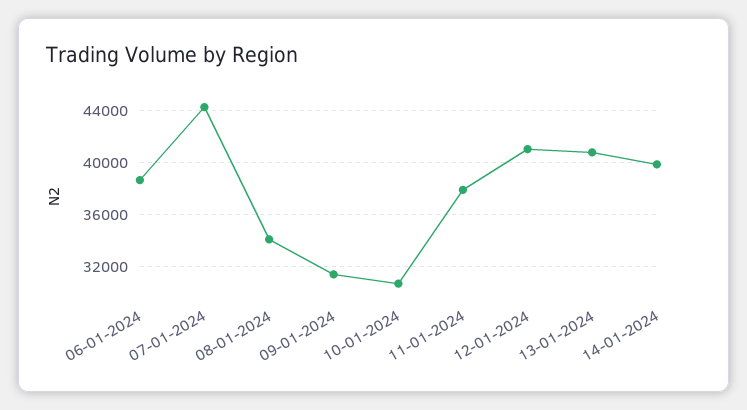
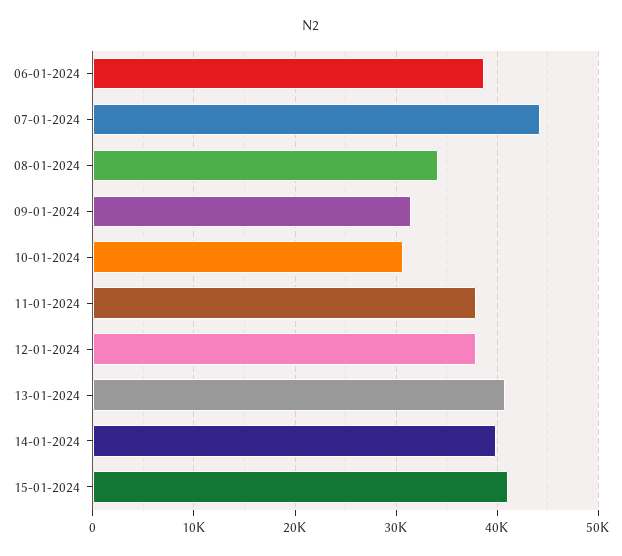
12-01-2024: 41000 -> 38000
15-01-2024: none -> 41000

